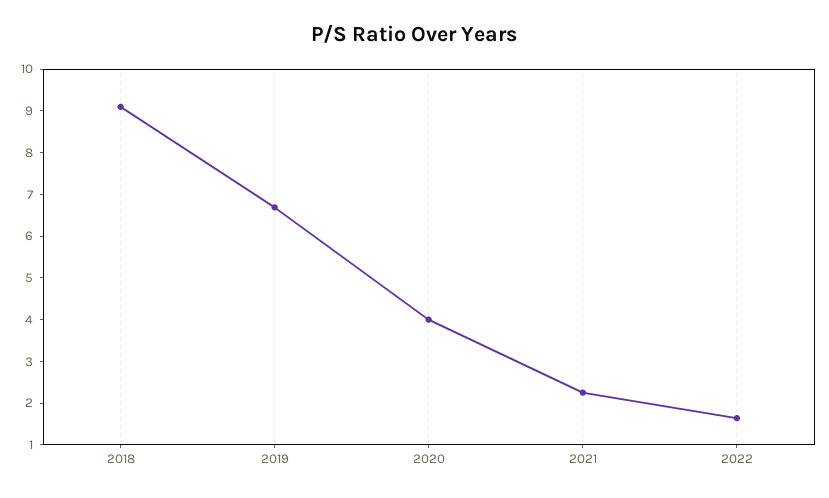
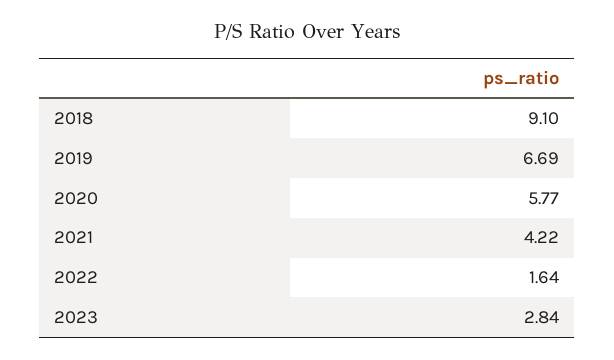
2020: 4 -> 5.77
2021: 2.2 -> 4.22
2023: none -> 2.84

